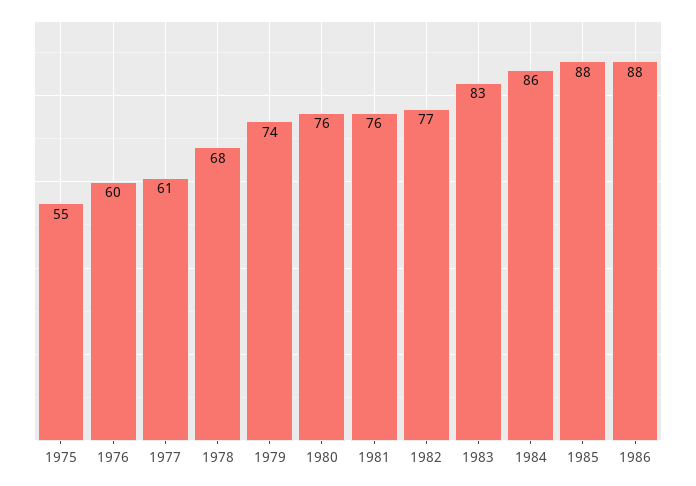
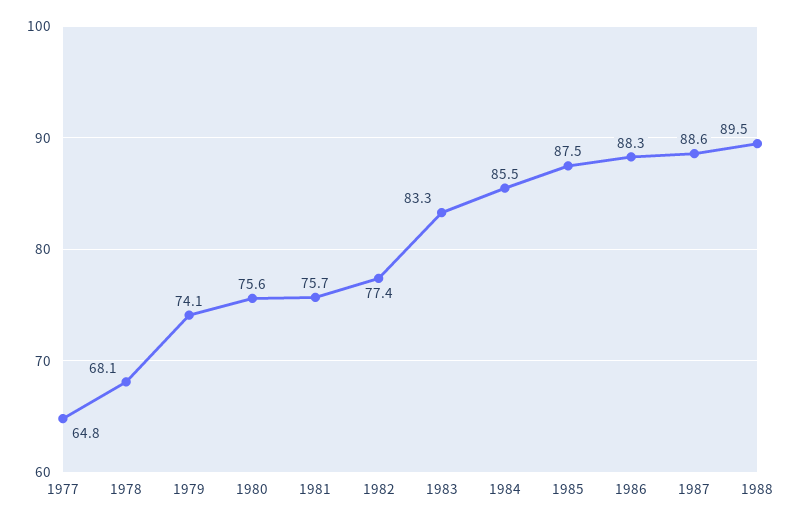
1975: 55 -> none
1976: 60 -> none
1977: 61 -> 64.8
1987: none -> 88.6
1988: none -> 89.5

